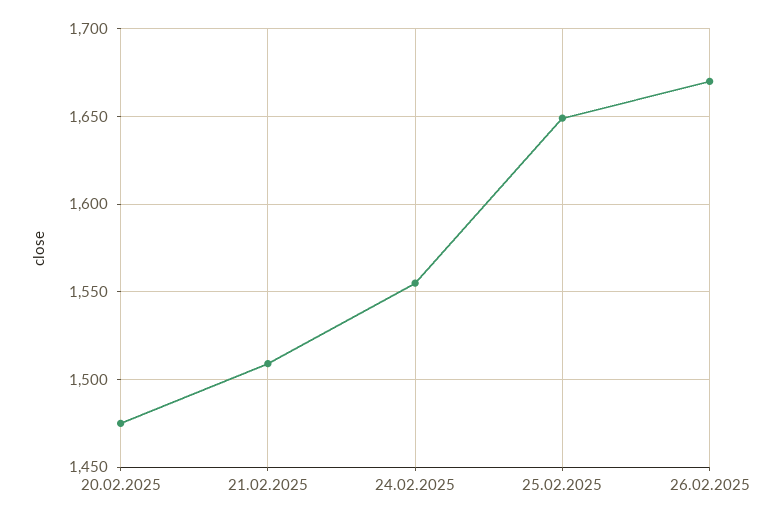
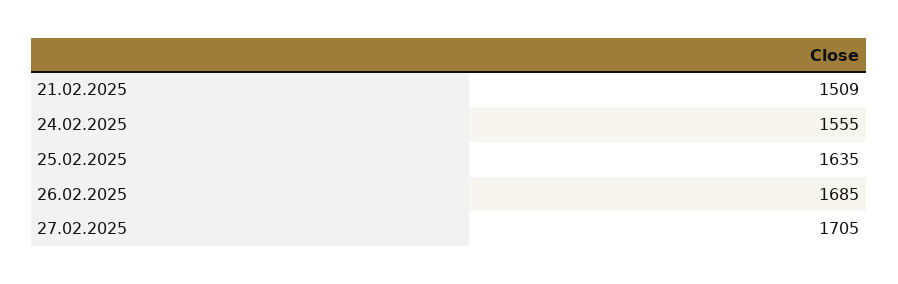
20.02.2025: 1475 -> none
25.02.2025: 1650 -> 1635
26.02.2025: 1670 -> 1685
27.02.2025: none -> 1705

